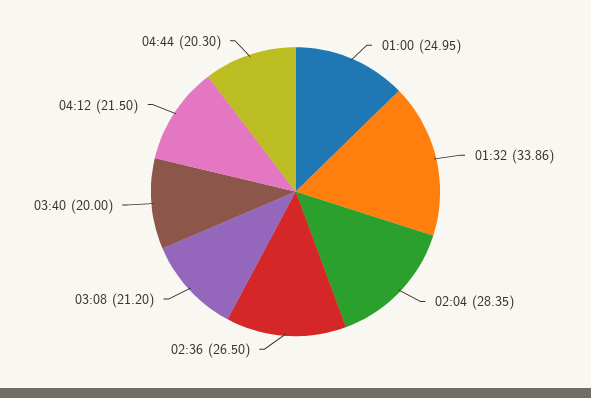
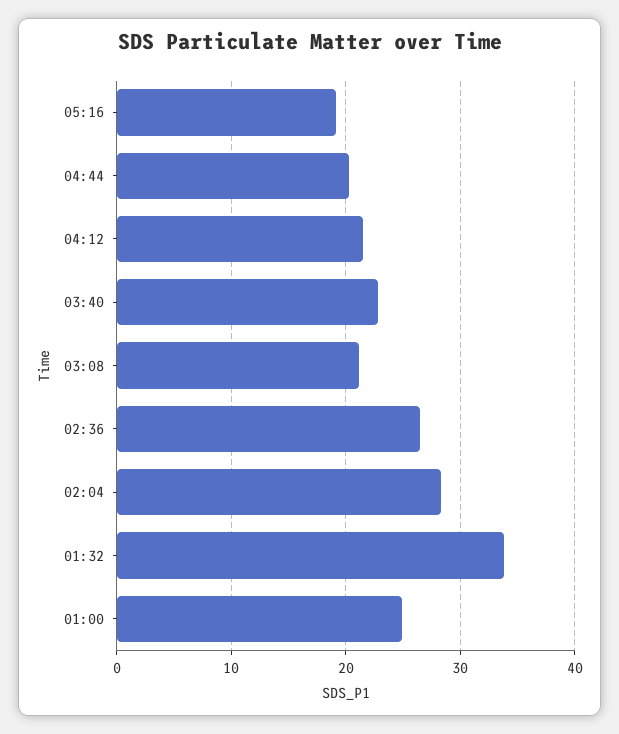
03:40: 20 -> 23
05:16: none -> 19

